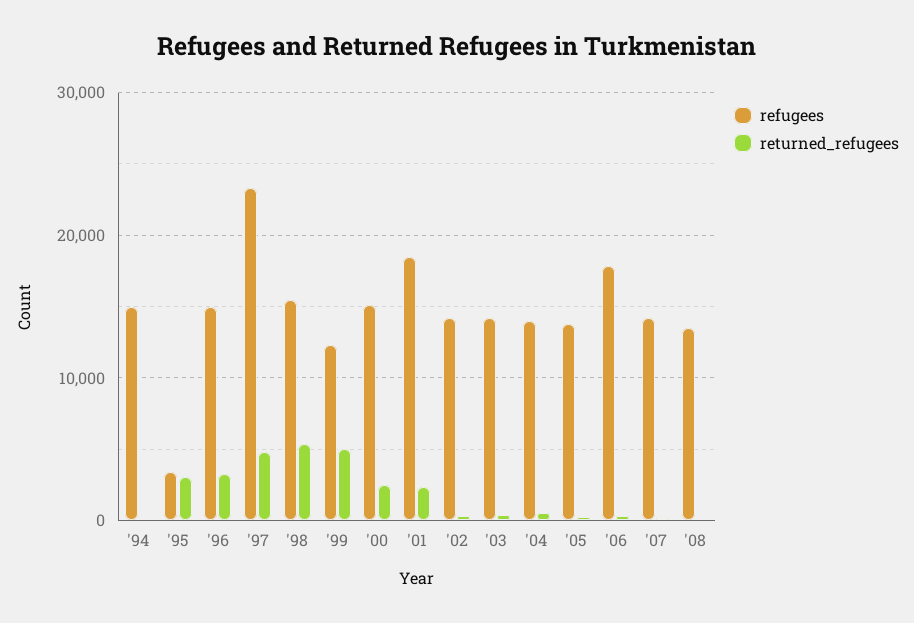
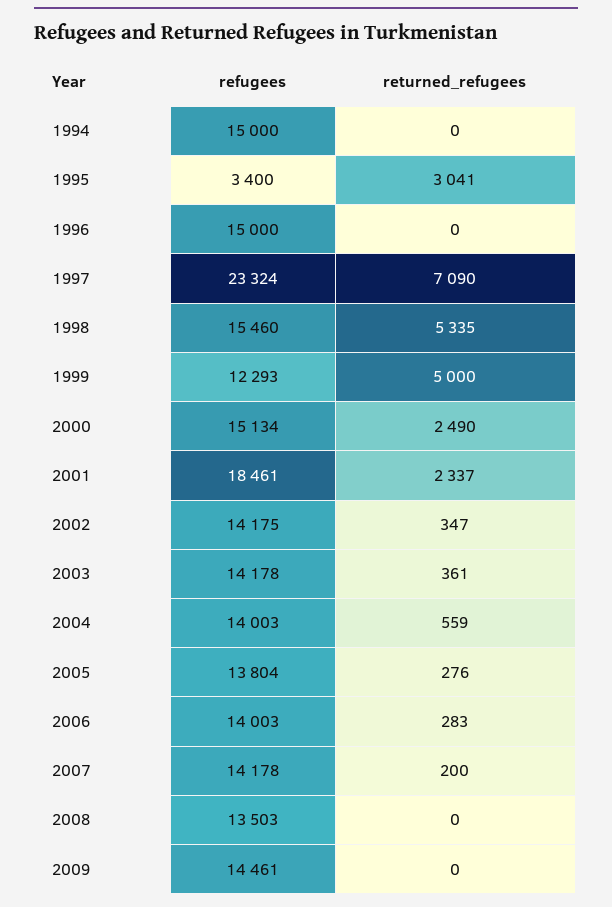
returned_refugees, '96: 3000 -> 0
returned_refugees, '97: 5000 -> 7090
refugees, '06: 18000 -> 14003
refugees, 2009: none -> 14461
returned_refugees, 2009: none -> 0

